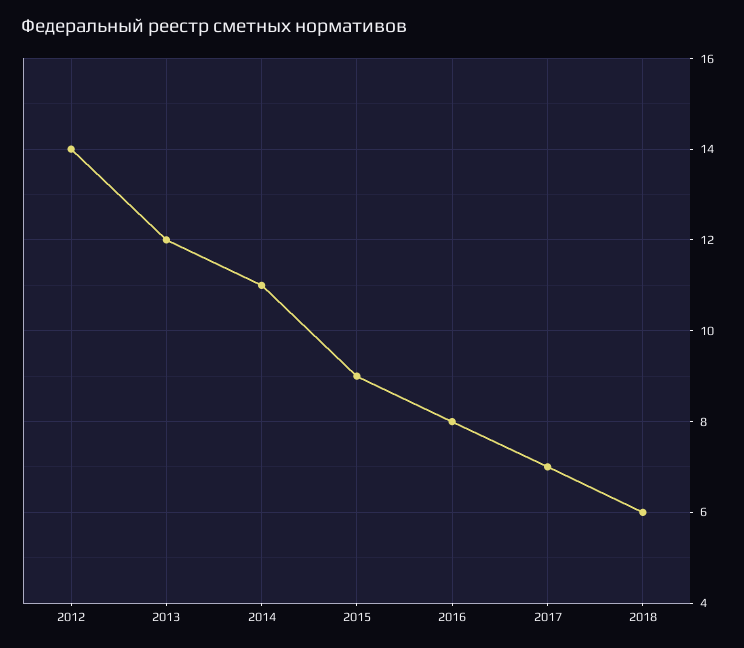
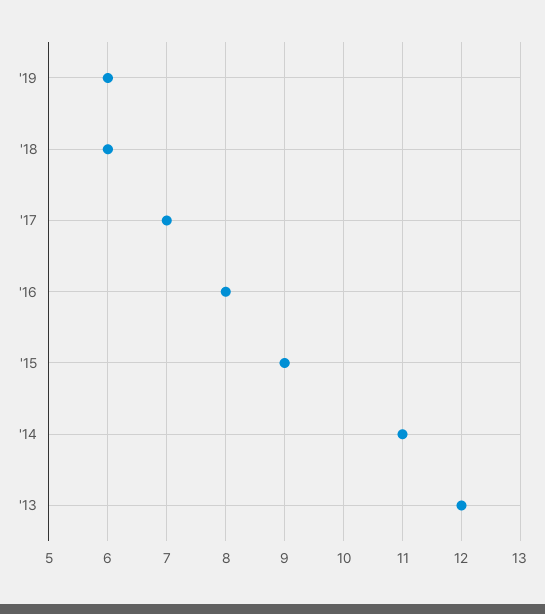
2012: 14 -> none
'19: none -> 6

